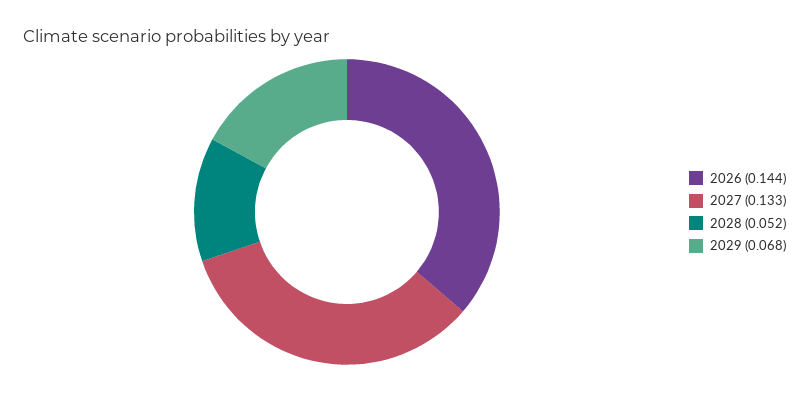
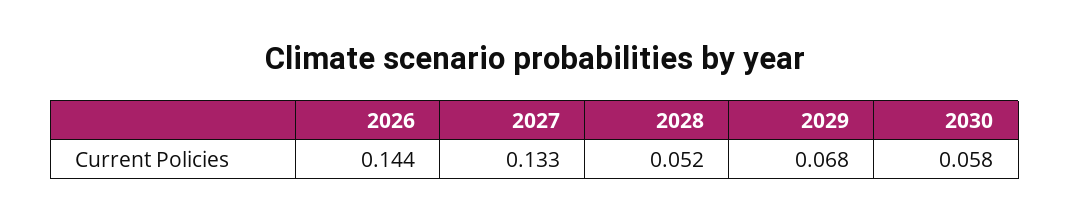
2030: none -> 0.058

